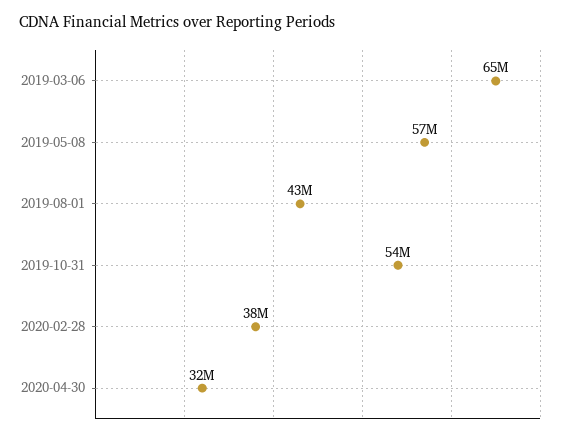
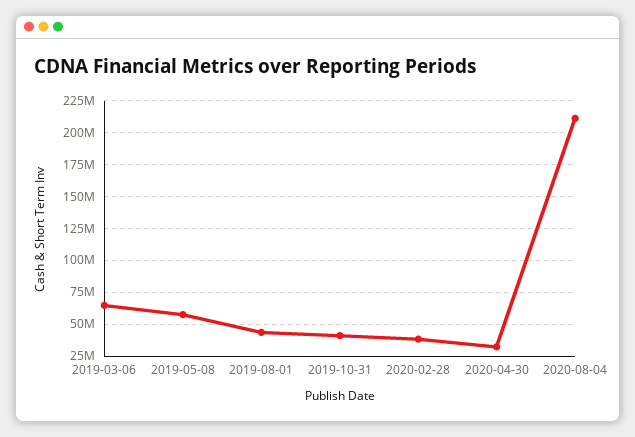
2019-10-31: 54000000 -> 40000000
2020-08-04: none -> 210000000

